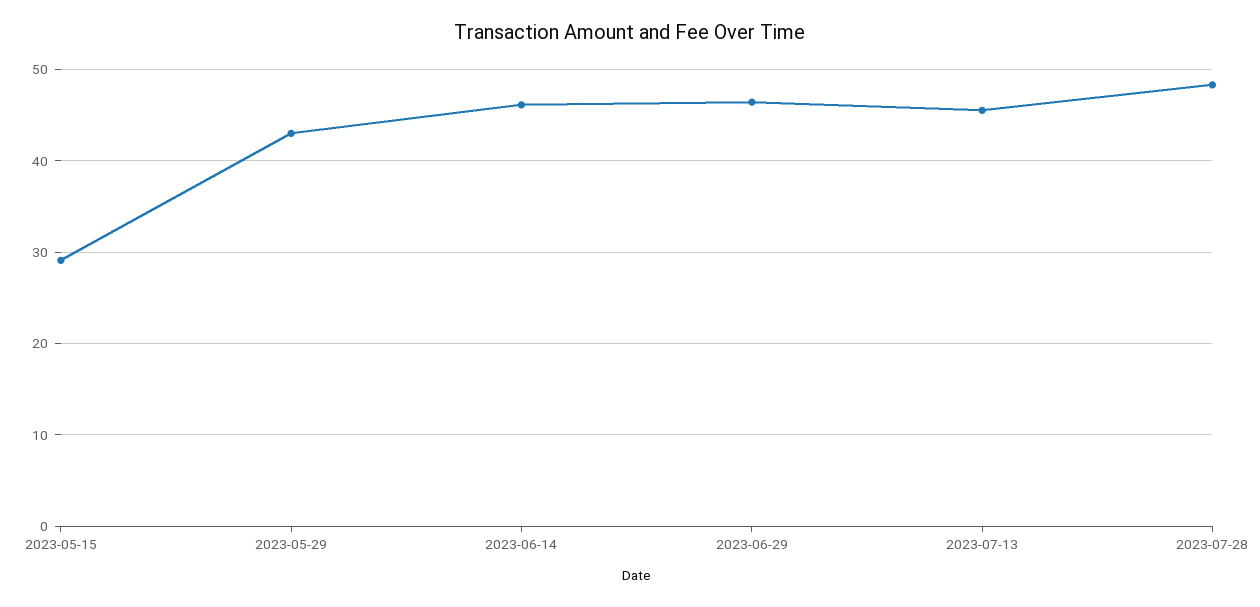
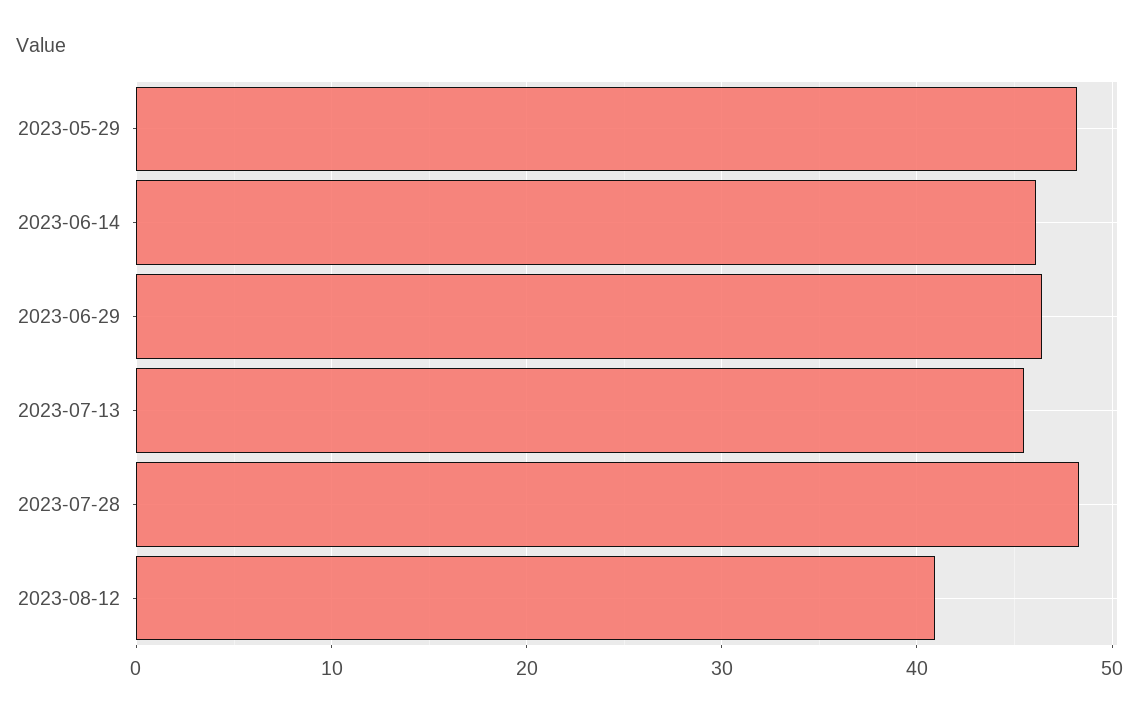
2023-05-15: 29 -> none
2023-05-29: 43 -> 48
2023-08-12: none -> 41

